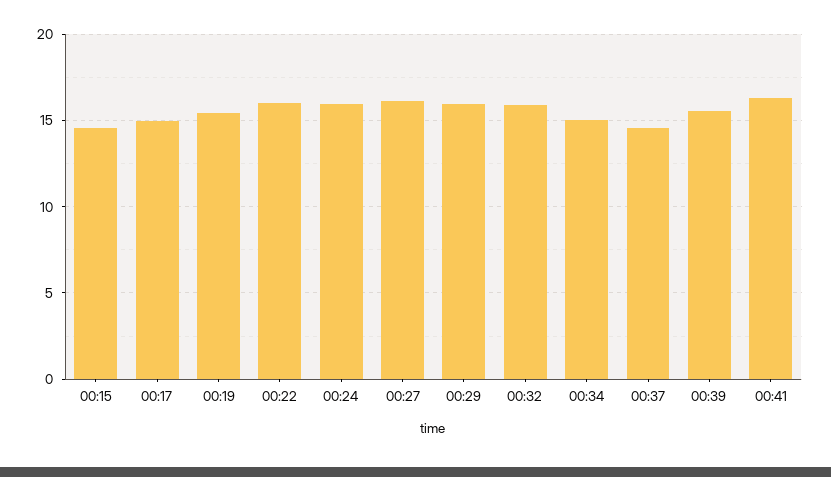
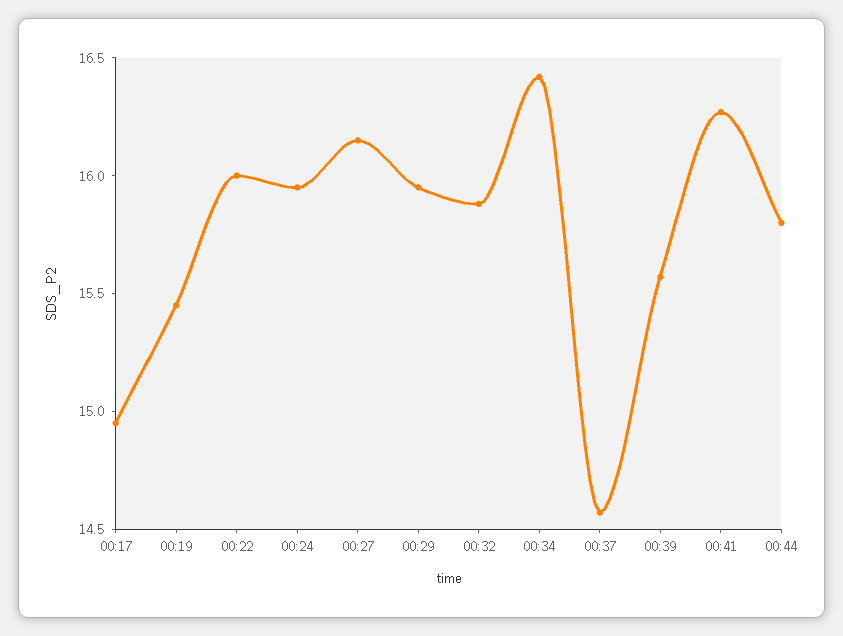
00:15: 14.5 -> none
00:34: 15 -> 16.4
00:44: none -> 15.8

